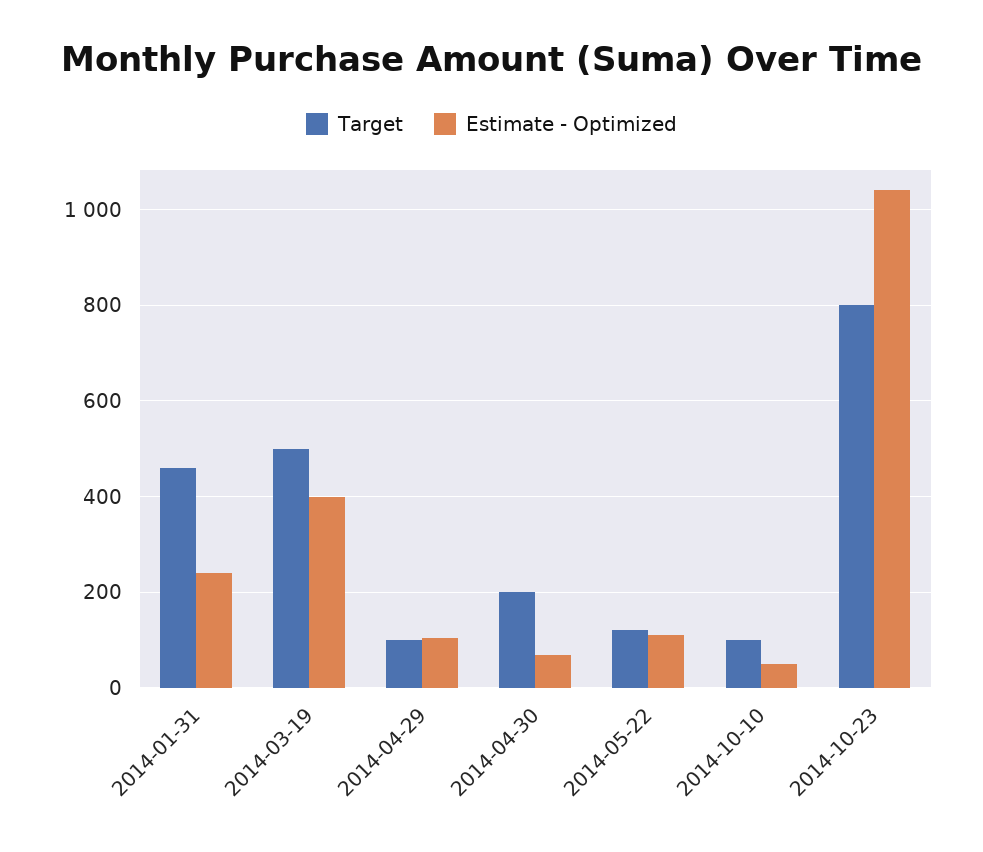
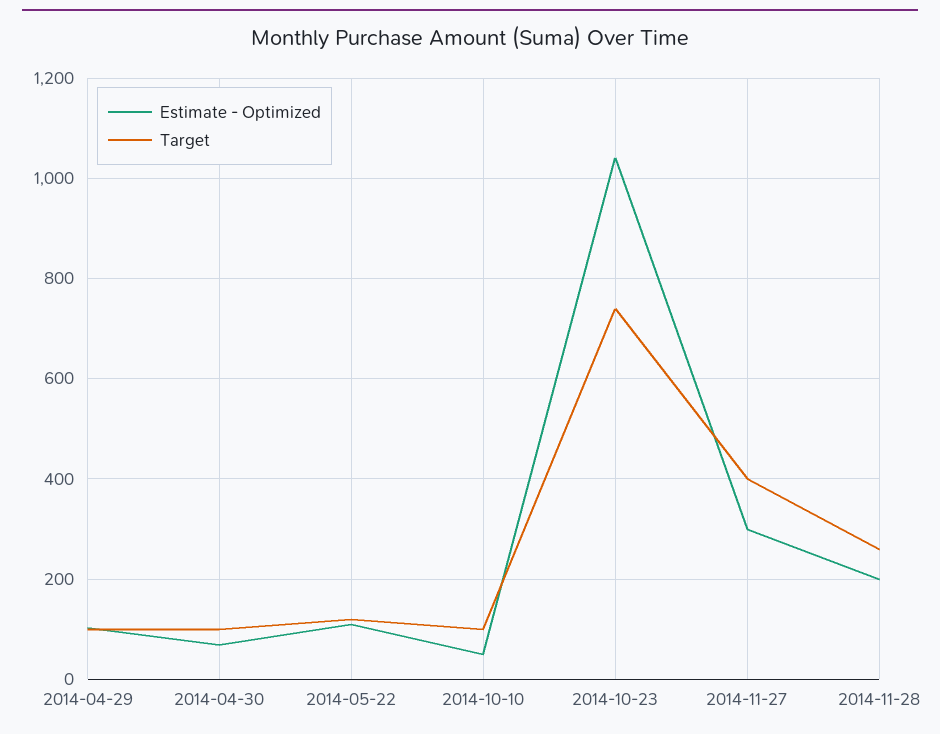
Target, 2014-01-31: 460 -> none
Estimate - Optimized, 2014-01-31: 240 -> none
Target, 2014-03-19: 500 -> none
Estimate - Optimized, 2014-03-19: 400 -> none
Target, 2014-04-30: 200 -> 100
Target, 2014-10-23: 800 -> 740
Estimate - Optimized, 2014-11-27: none -> 300
Target, 2014-11-27: none -> 400
Estimate - Optimized, 2014-11-28: none -> 200
Target, 2014-11-28: none -> 260

